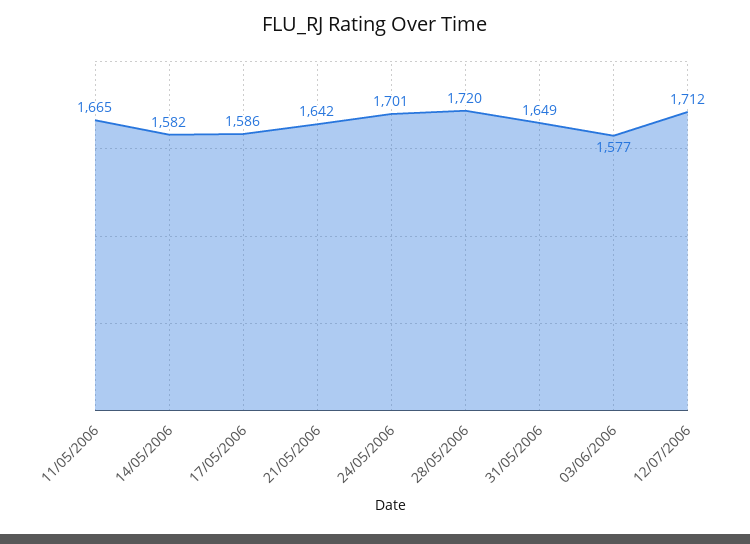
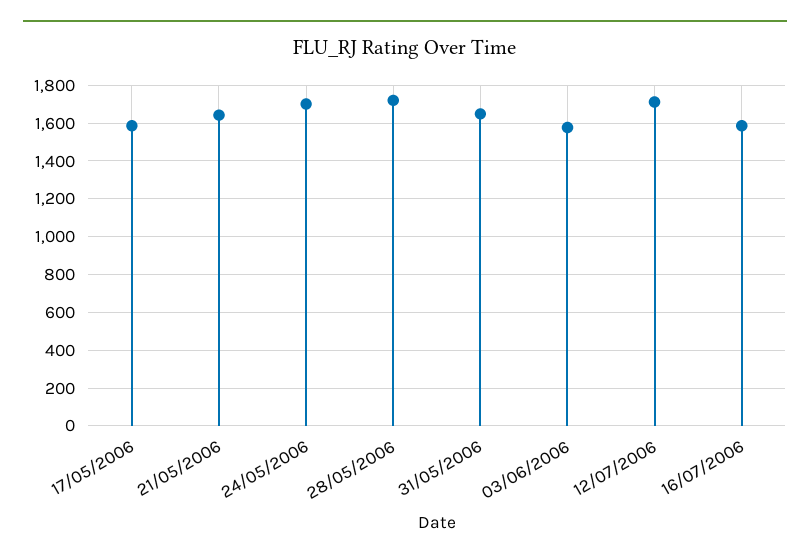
11/05/2006: 1665 -> none
14/05/2006: 1582 -> none
16/07/2006: none -> 1600

